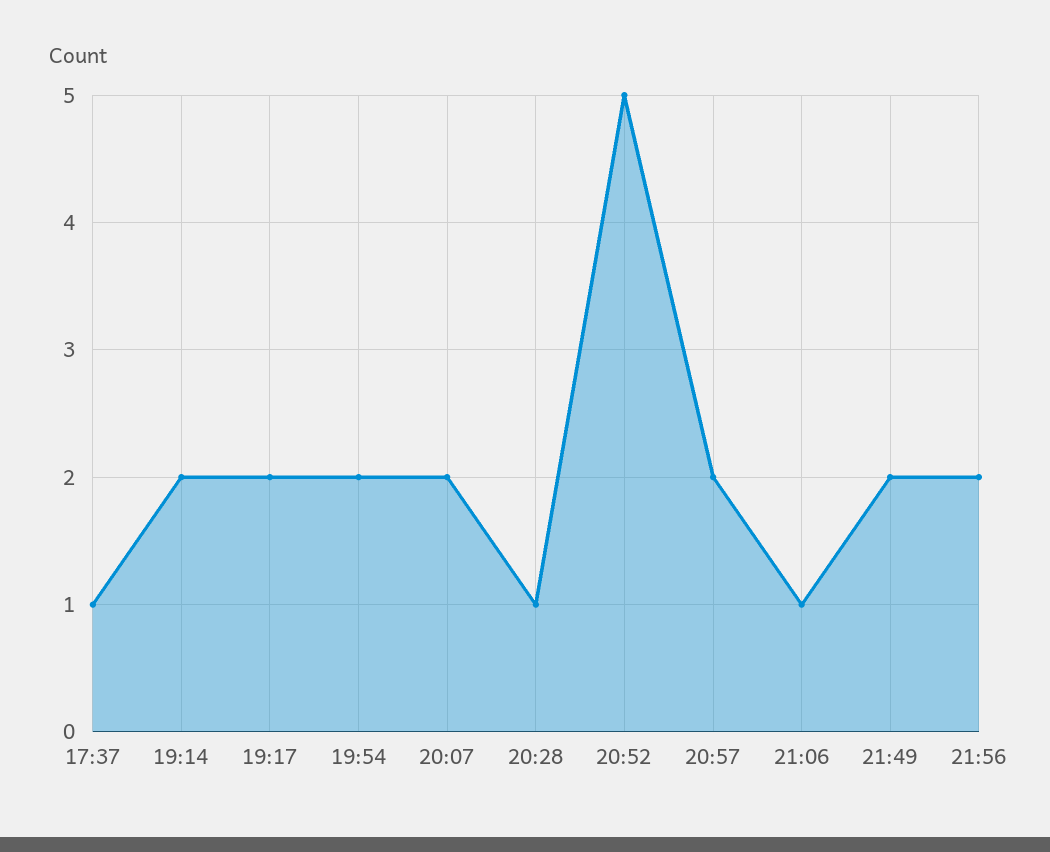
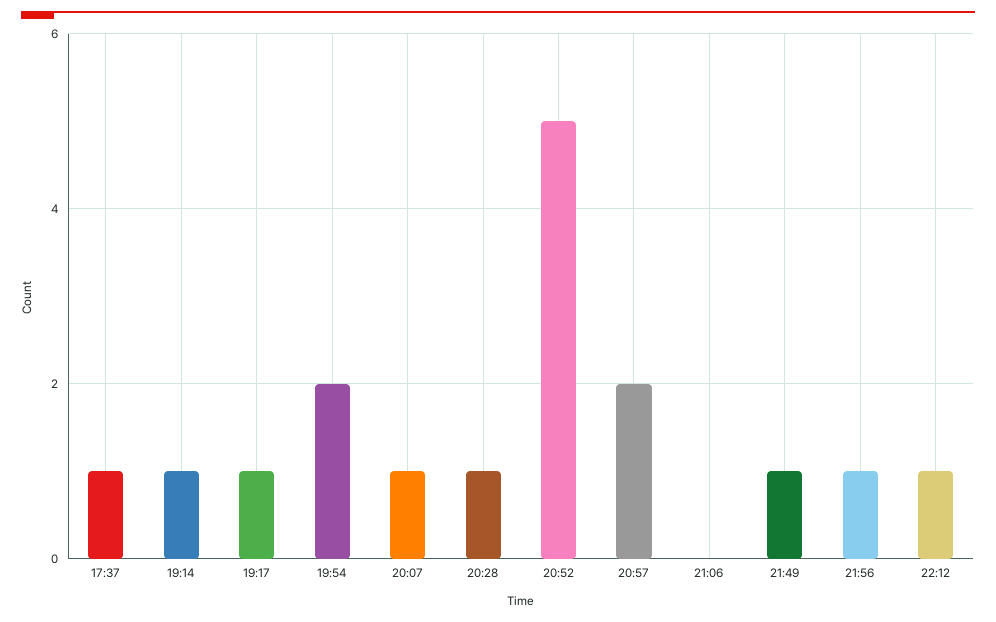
19:14: 2 -> 1
19:17: 2 -> 1
20:07: 2 -> 1
21:06: 1 -> 0
21:49: 2 -> 1
21:56: 2 -> 1
22:12: none -> 1

